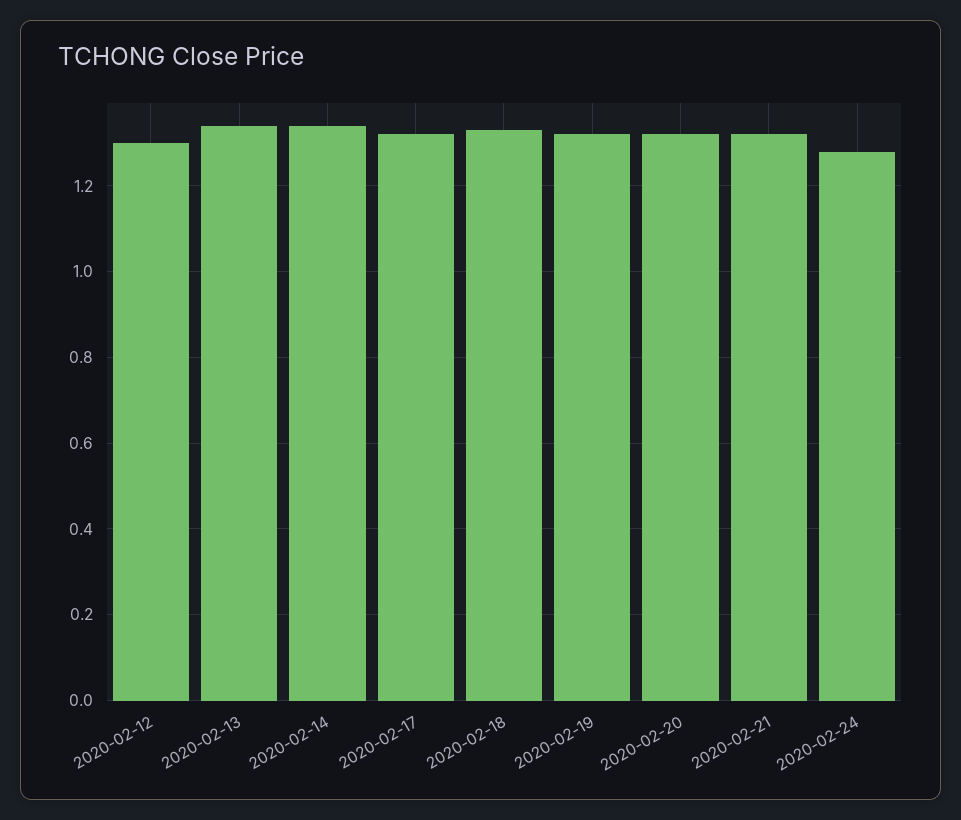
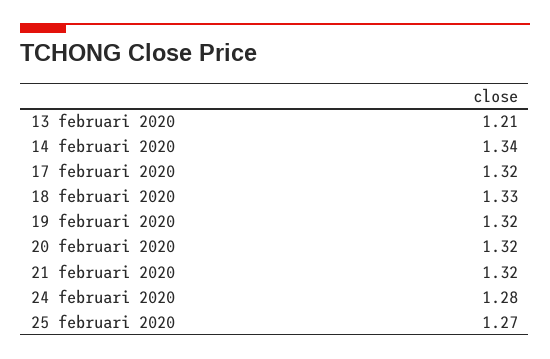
2020-02-12: 1.3 -> none
2020-02-13: 1.35 -> 1.21
25 februari 2020: none -> 1.27

